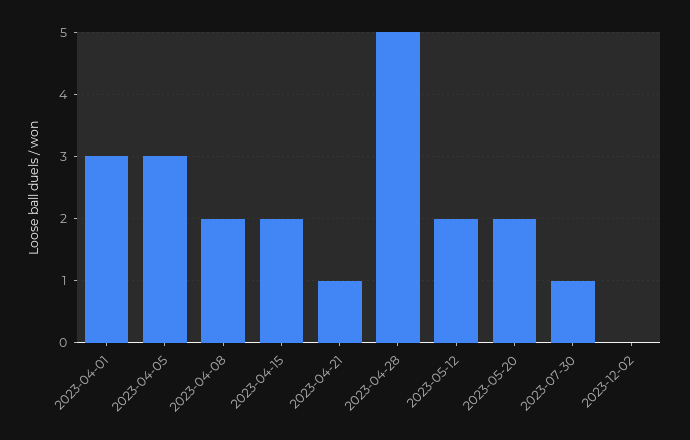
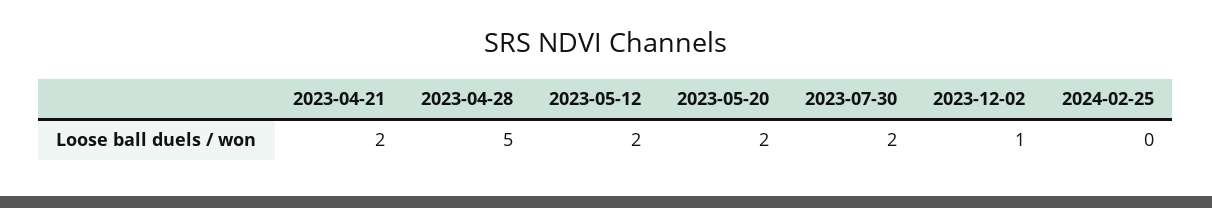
2023-04-01: 3 -> none
2023-04-05: 3 -> none
2023-04-08: 2 -> none
2023-04-15: 2 -> none
2023-04-21: 1 -> 2
2023-07-30: 1 -> 2
2023-12-02: 0 -> 1
2024-02-25: none -> 0

